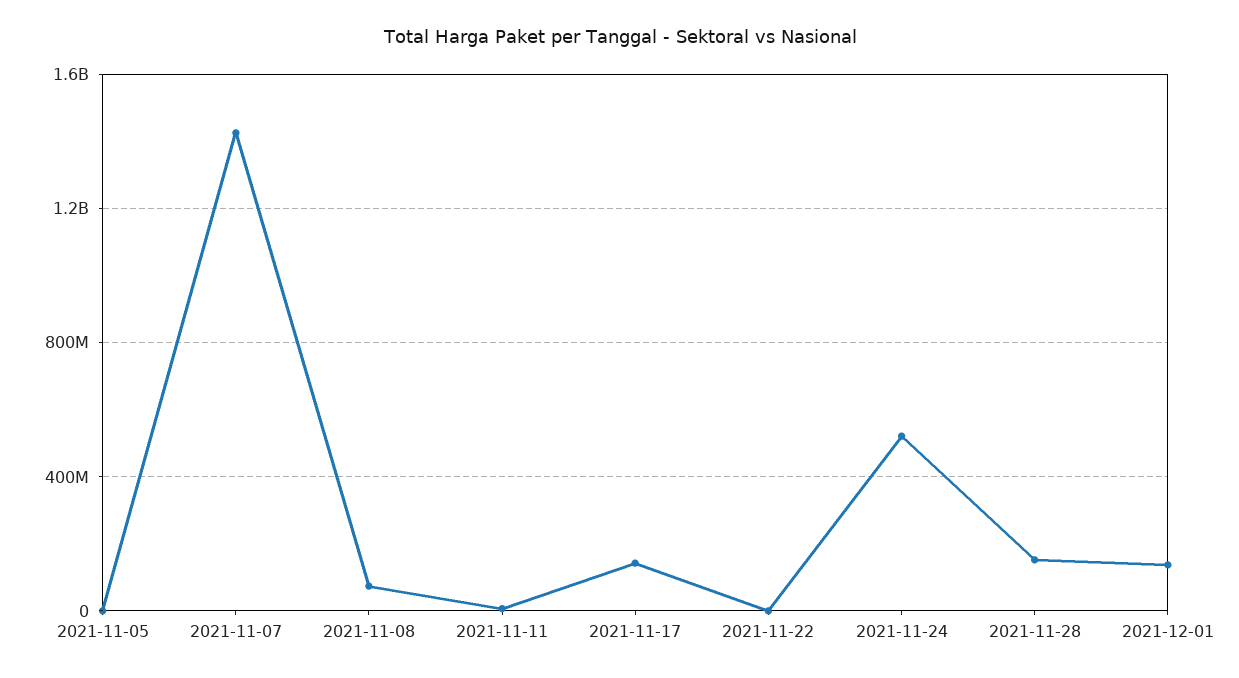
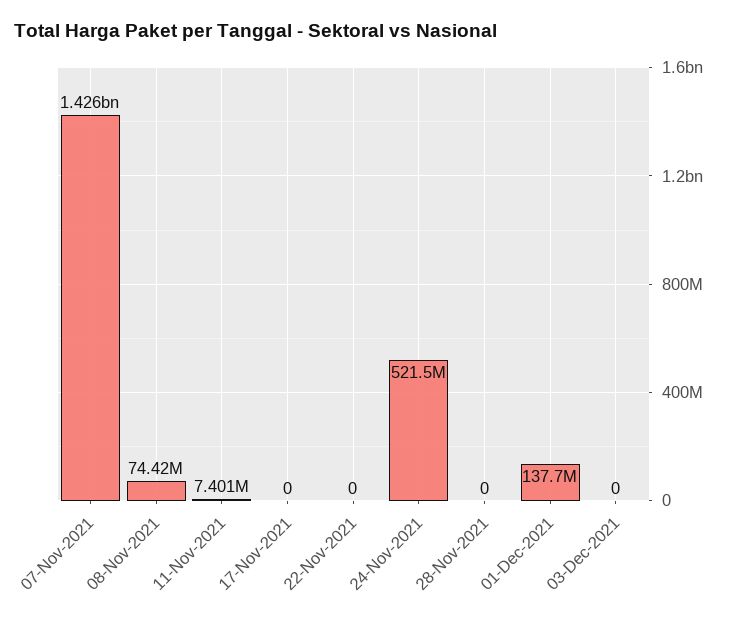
2021-11-05: 0 -> none
2021-11-17: 150000000 -> 0
2021-11-28: 150000000 -> 0
03-Dec-2021: none -> 0

